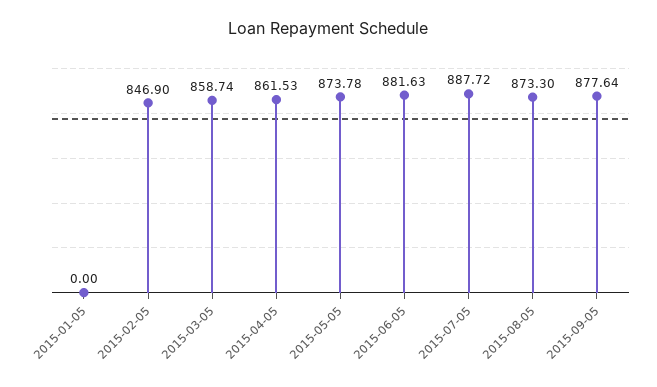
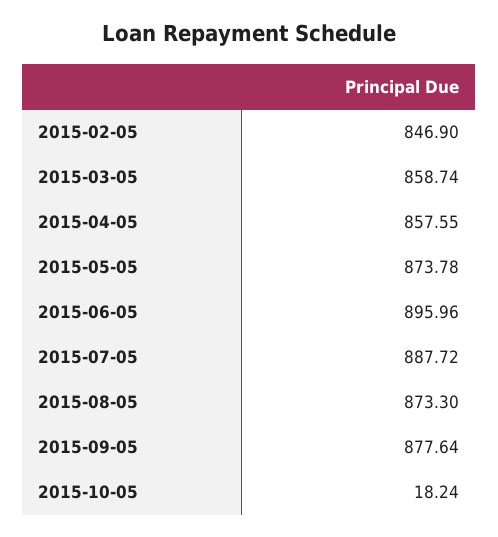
2015-01-05: 0 -> none
2015-04-05: 861.53 -> 857.55
2015-06-05: 881.63 -> 895.96
2015-10-05: none -> 18.24

